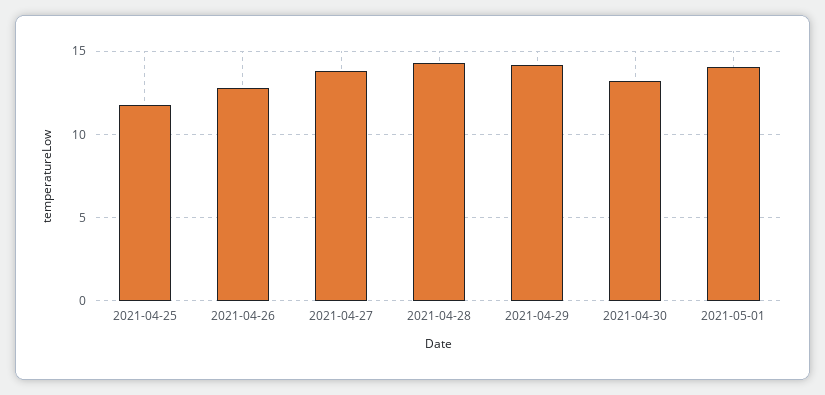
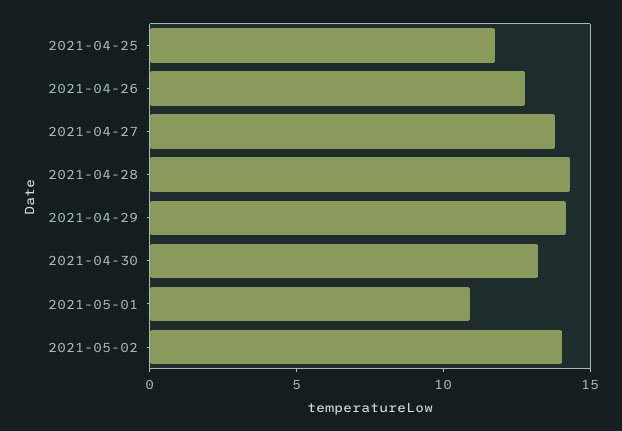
2021-05-01: 14 -> 11
2021-05-02: none -> 14

